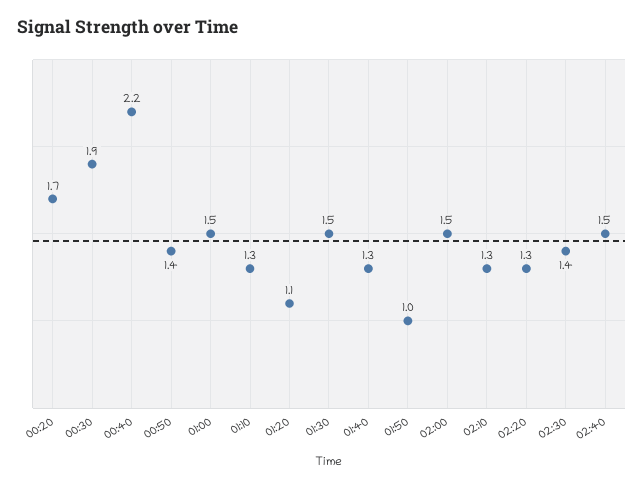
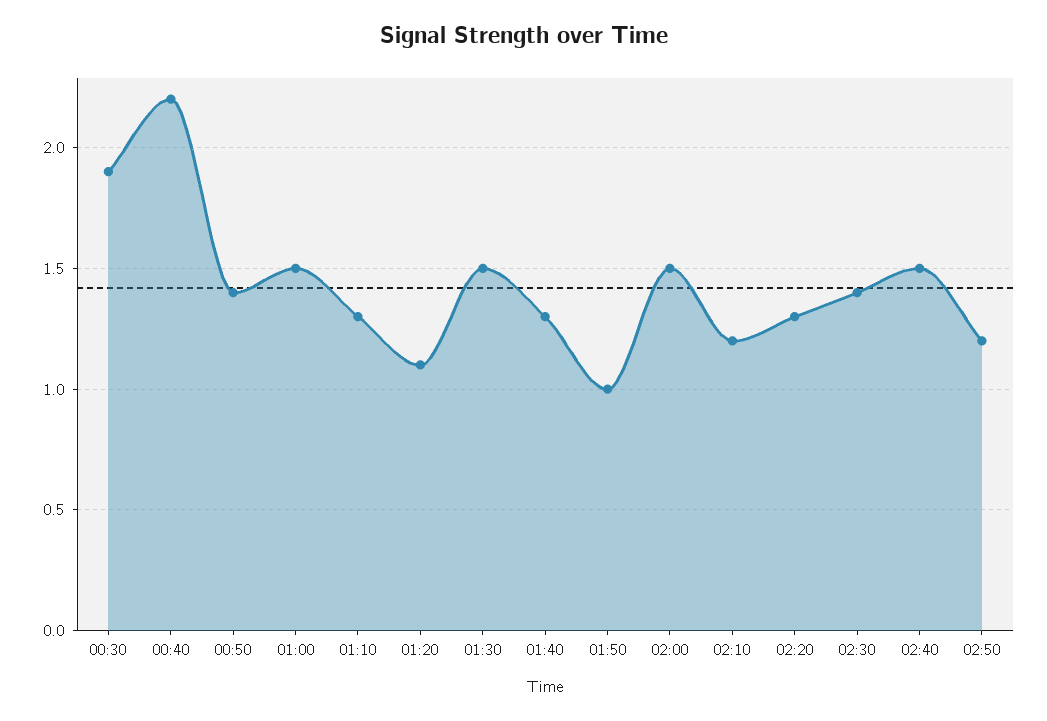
00:20: 1.7 -> none
02:10: 1.3 -> 1.2
02:50: none -> 1.2

